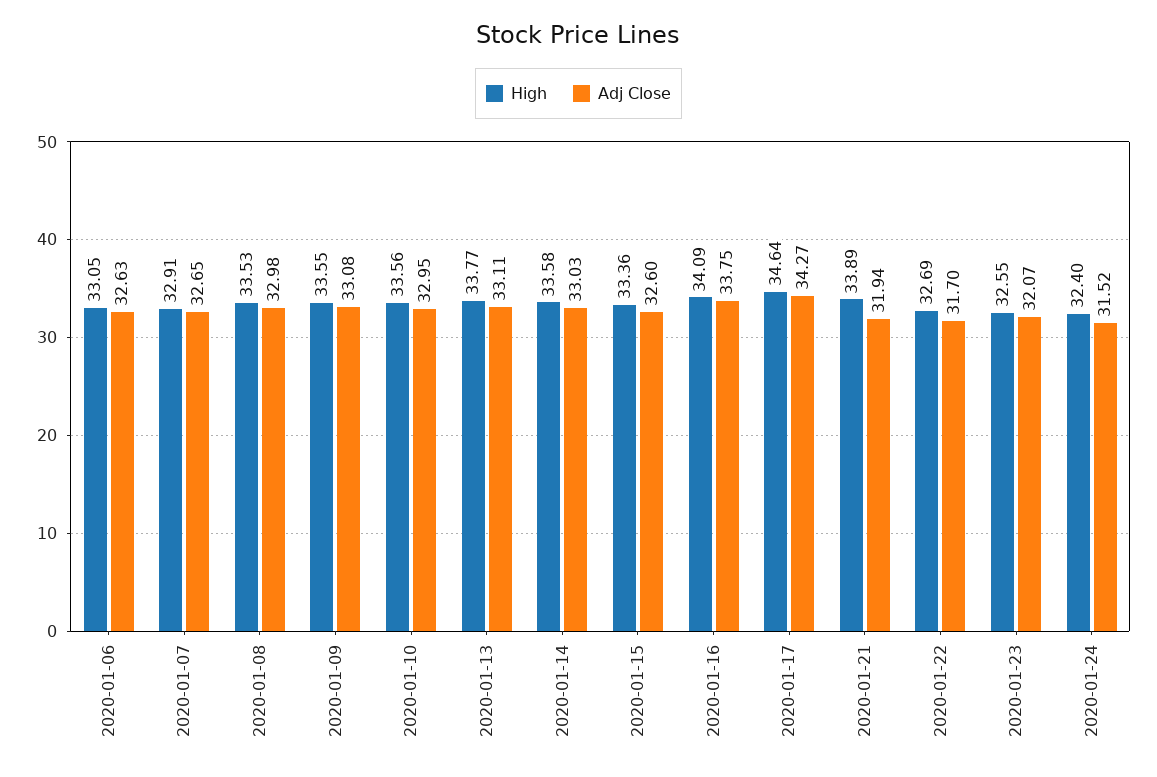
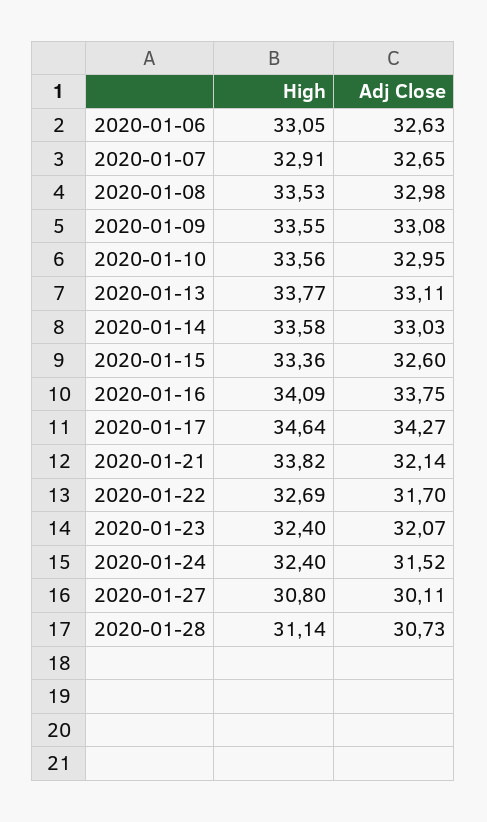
High, 2020-01-21: 33.89 -> 33.82
Adj Close, 2020-01-21: 31.94 -> 32.14
High, 2020-01-23: 32.55 -> 32.4
High, 2020-01-27: none -> 30.8
Adj Close, 2020-01-27: none -> 30.11
High, 2020-01-28: none -> 31.14
Adj Close, 2020-01-28: none -> 30.73

